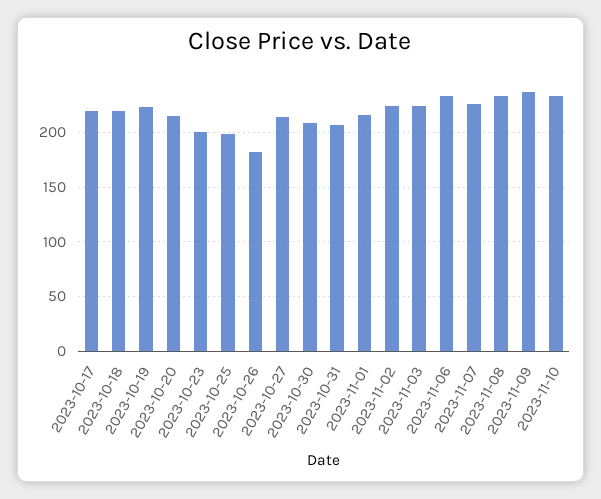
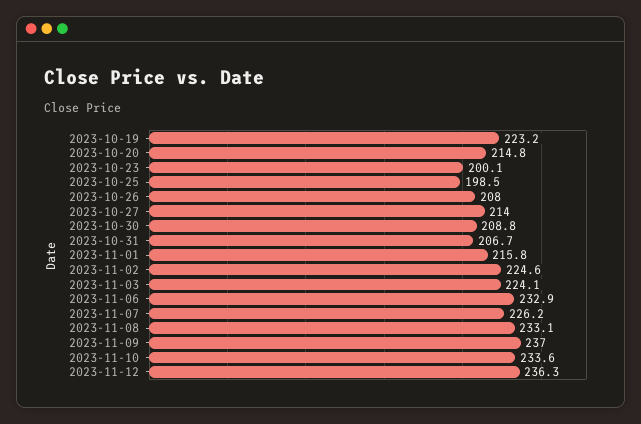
2023-10-17: 220 -> none
2023-10-18: 220 -> none
2023-10-26: 180 -> 208
2023-11-12: none -> 236.3

